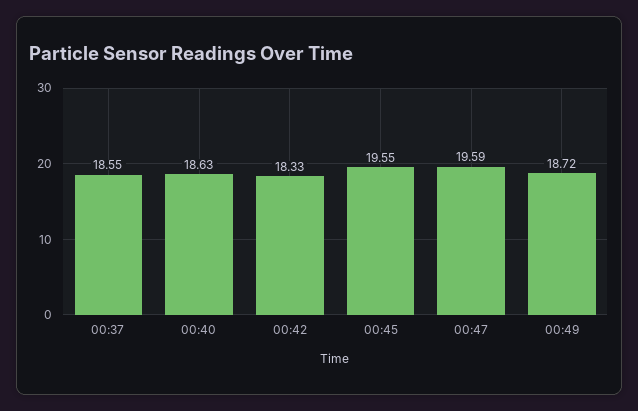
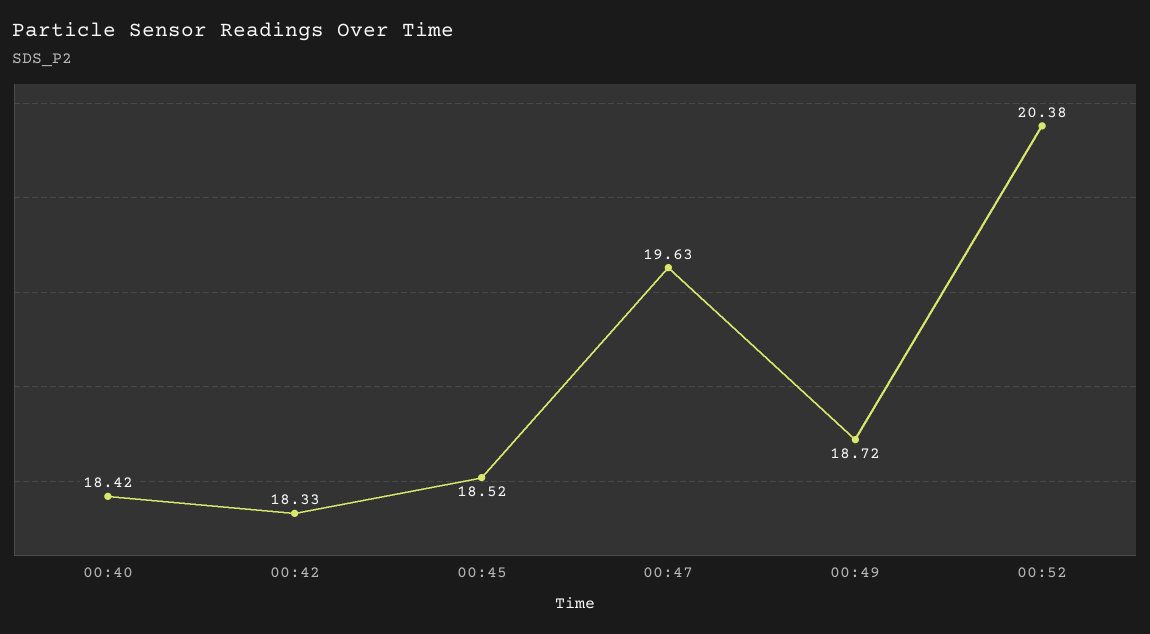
00:37: 18.55 -> none
00:40: 18.63 -> 18.42
00:45: 19.55 -> 18.52
00:47: 19.59 -> 19.63
00:52: none -> 20.38

